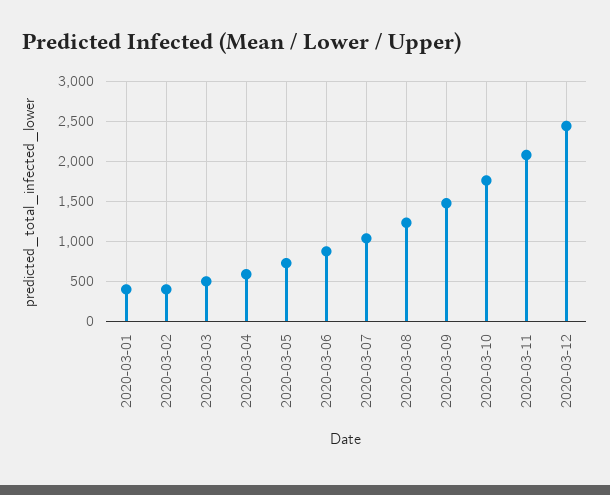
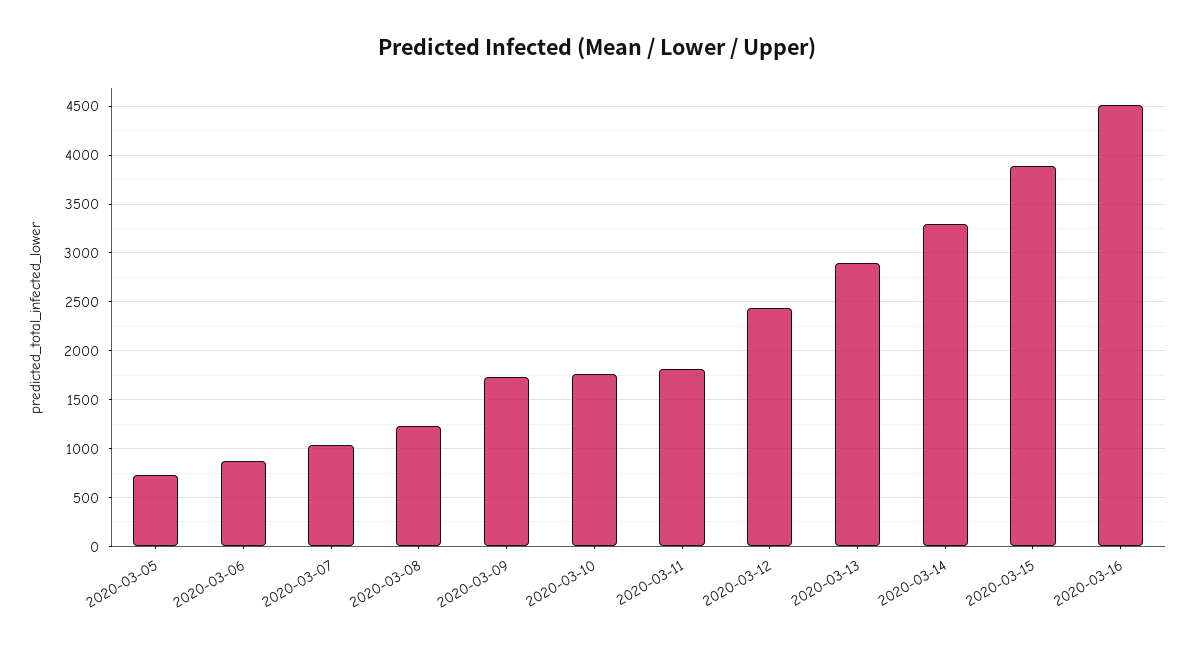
2020-03-01: 400 -> none
2020-03-02: 400 -> none
2020-03-03: 500 -> none
2020-03-04: 600 -> none
2020-03-09: 1500 -> 1700
2020-03-11: 2100 -> 1800
2020-03-13: none -> 2900
2020-03-14: none -> 3300
2020-03-15: none -> 3900
2020-03-16: none -> 4500

